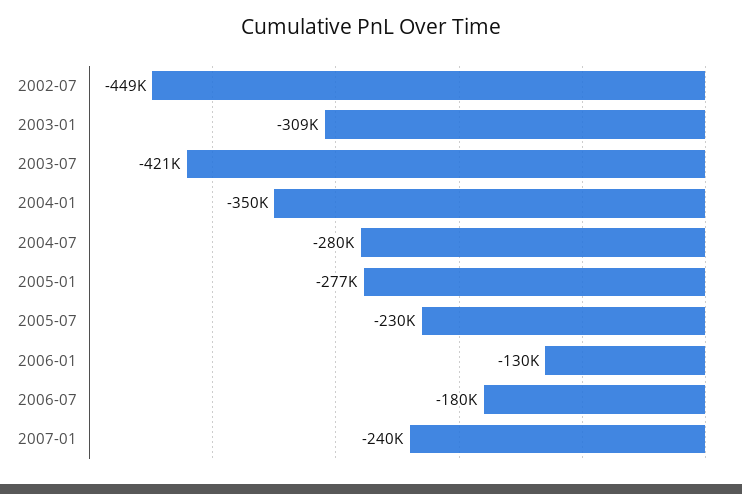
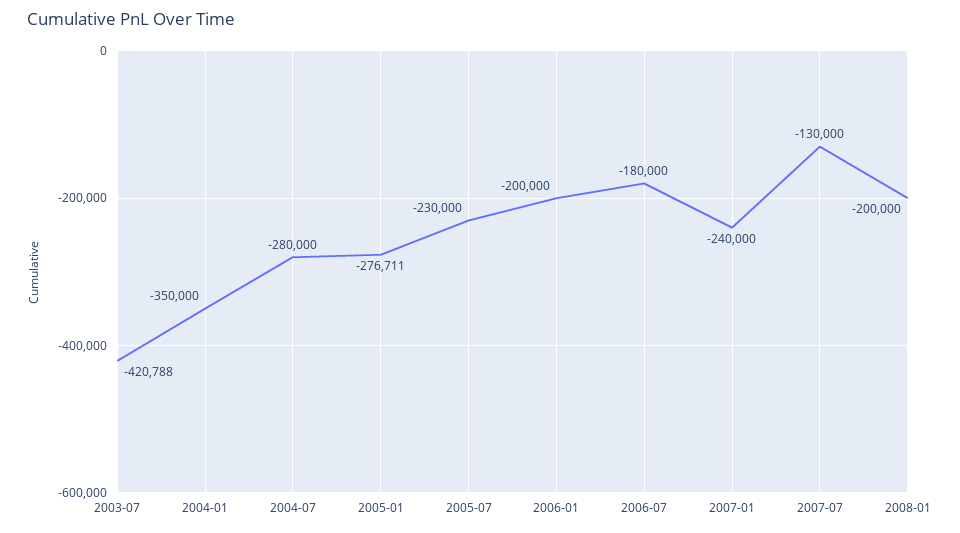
2002-07: -449000 -> none
2003-01: -309000 -> none
2006-01: -130000 -> -200000
2007-07: none -> -130000
2008-01: none -> -200000

